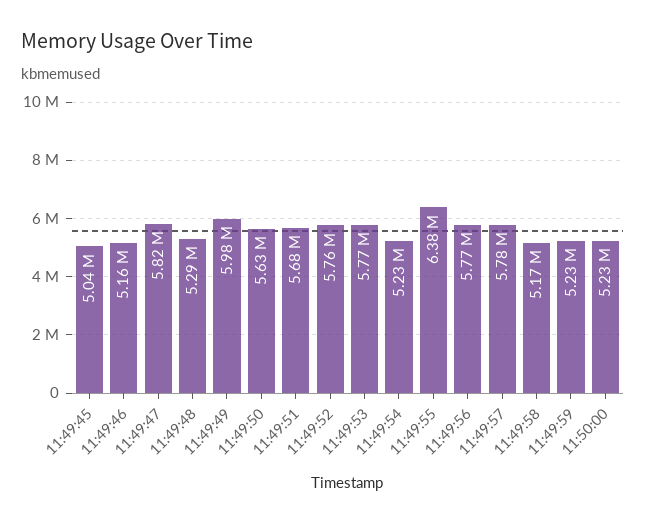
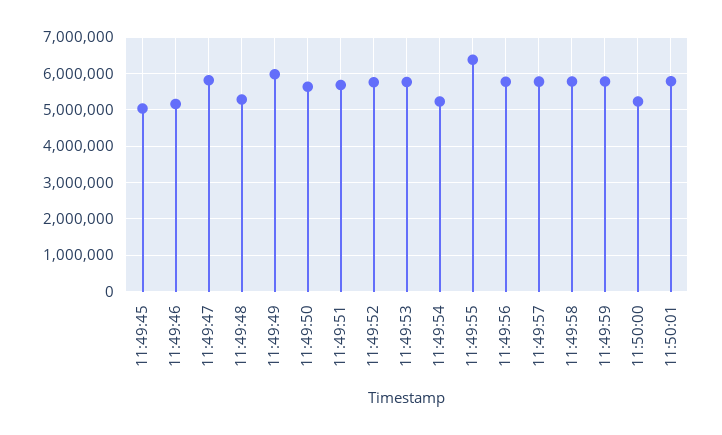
11:49:58: 5170000 -> 5800000
11:49:59: 5230000 -> 5800000
11:50:01: none -> 5800000

